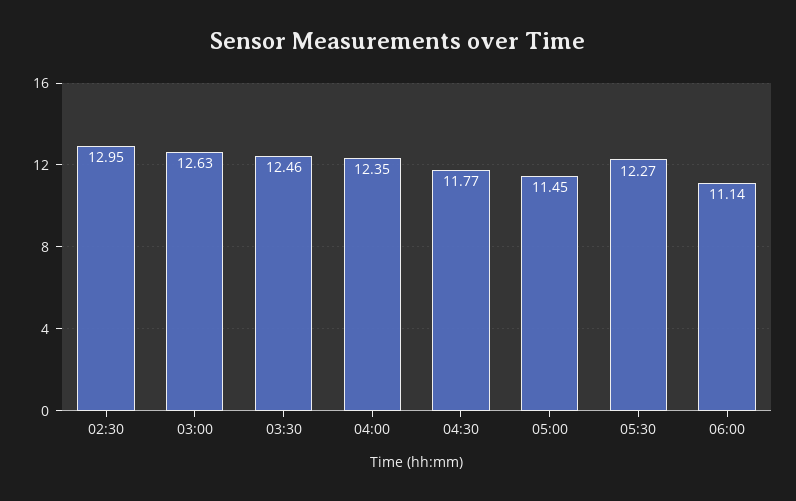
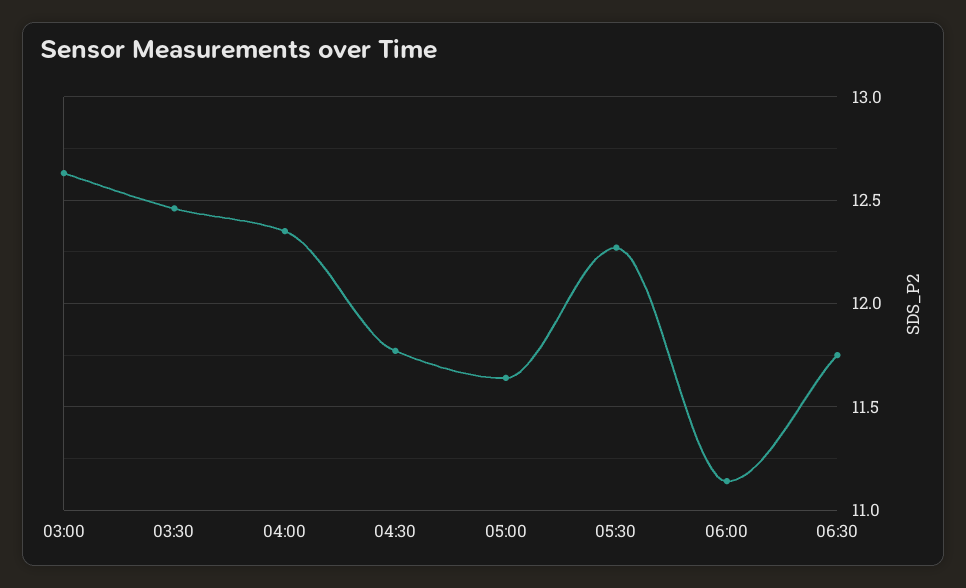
02:30: 12.95 -> none
05:00: 11.45 -> 11.65
06:30: none -> 11.75

